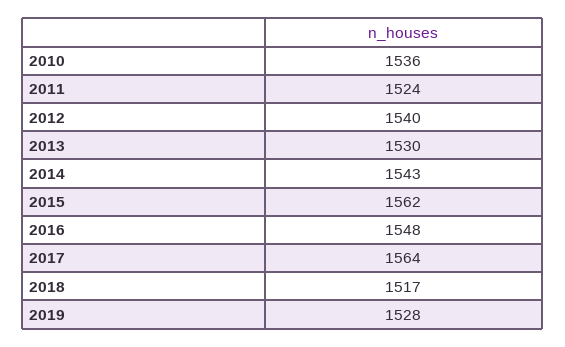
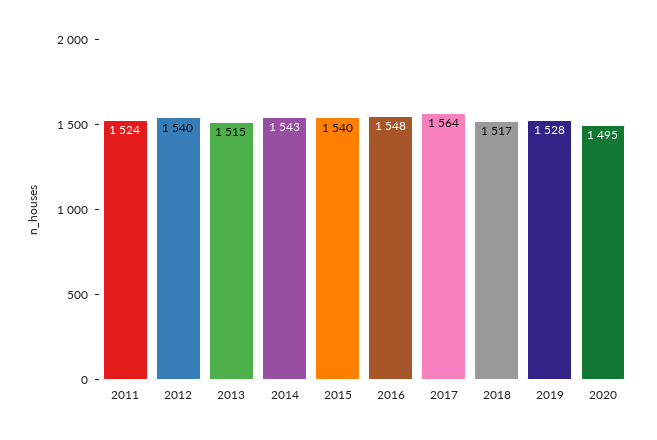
2010: 1536 -> none
2013: 1530 -> 1515
2015: 1562 -> 1540
2020: none -> 1495

